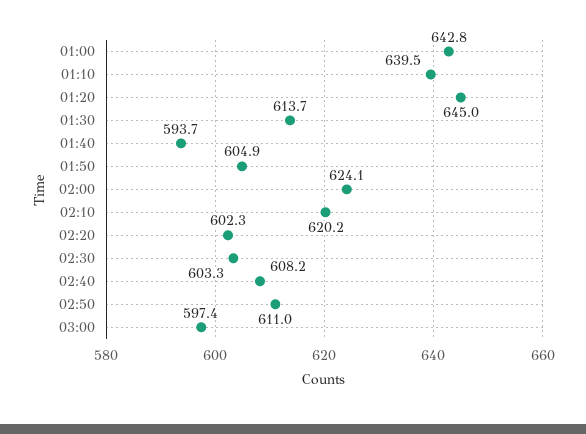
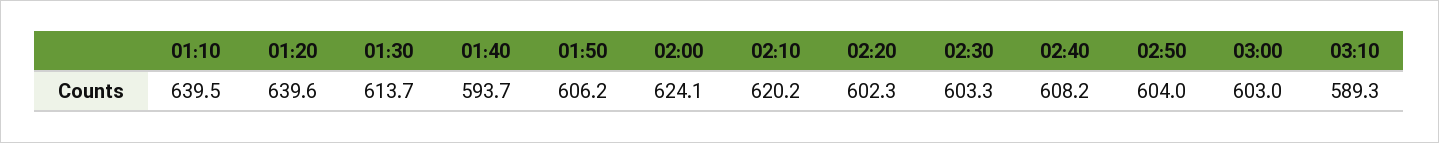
01:00: 642.8 -> none
01:20: 645 -> 639.6
01:50: 604.9 -> 606.2
02:50: 611 -> 604
03:00: 597.4 -> 603
03:10: none -> 589.3

